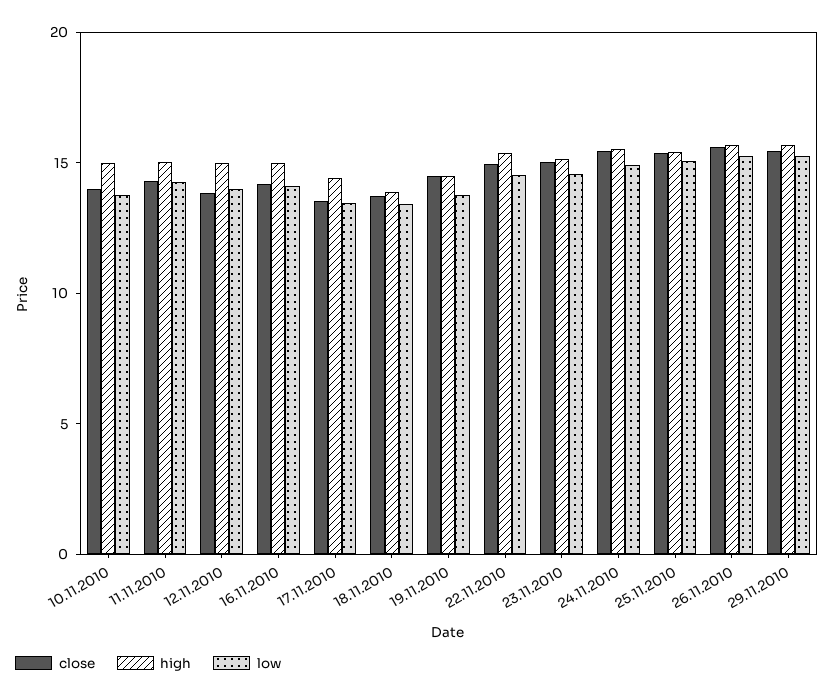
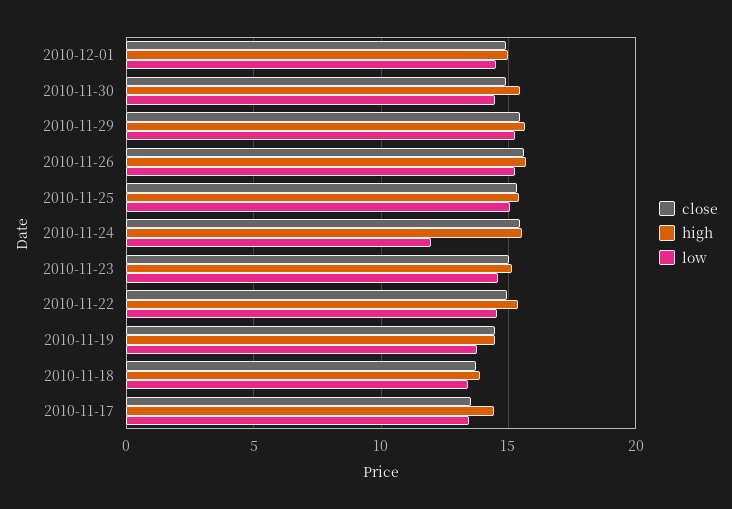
close, 10.11.2010: 14 -> none
high, 10.11.2010: 15 -> none
low, 10.11.2010: 14 -> none
close, 11.11.2010: 14 -> none
high, 11.11.2010: 15 -> none
low, 11.11.2010: 14 -> none
close, 12.11.2010: 14 -> none
high, 12.11.2010: 15 -> none
low, 12.11.2010: 14 -> none
close, 16.11.2010: 14 -> none
high, 16.11.2010: 15 -> none
low, 16.11.2010: 14 -> none
low, 24.11.2010: 15 -> 12
close, 2010-12-01: none -> 15
high, 2010-12-01: none -> 15
low, 2010-12-01: none -> 14.5
close, 2010-11-30: none -> 15
high, 2010-11-30: none -> 15.5
low, 2010-11-30: none -> 14.5

